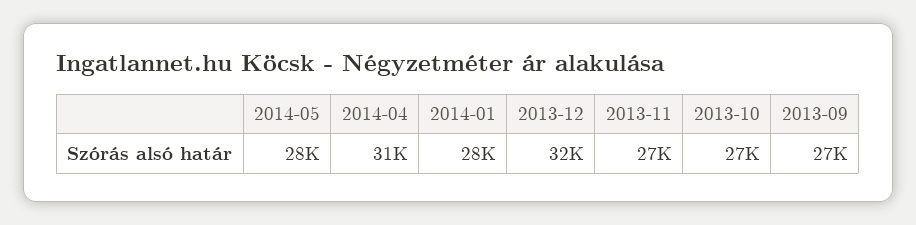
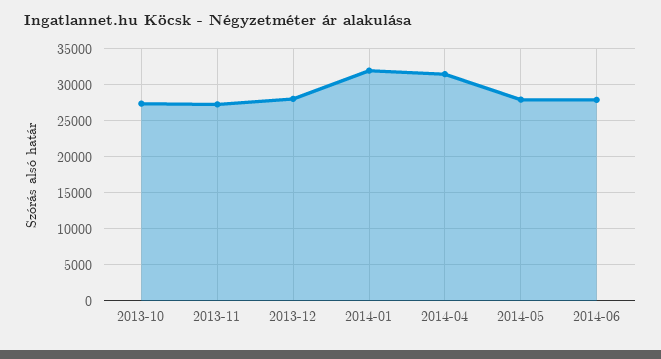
2014-01: 28000 -> 32000
2013-12: 32000 -> 28000
2013-09: 27000 -> none
2014-06: none -> 28000

